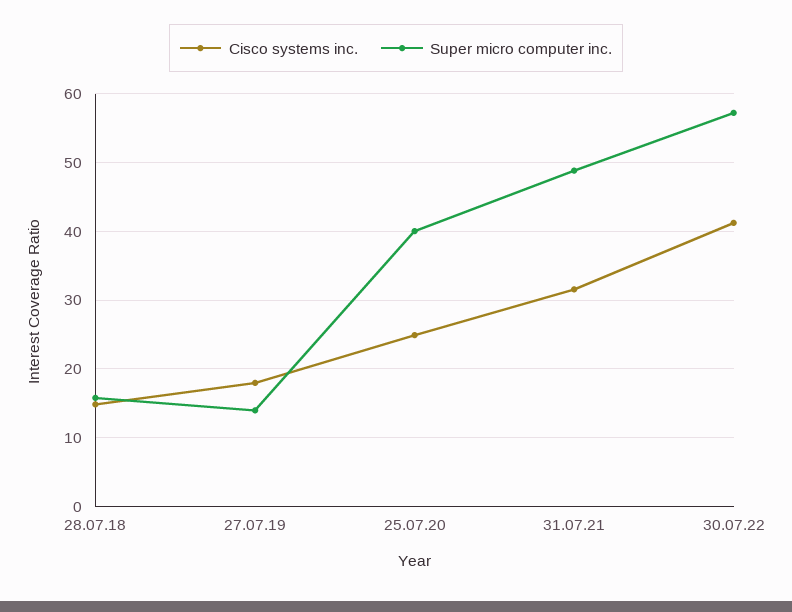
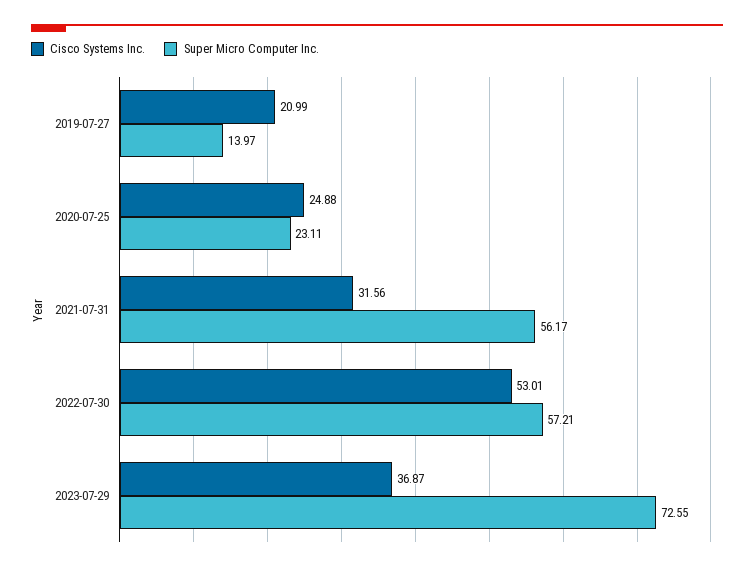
Cisco systems inc., 28.07.18: 15 -> none
Super micro computer inc., 28.07.18: 16 -> none
Cisco systems inc., 27.07.19: 18 -> 20.99
Super micro computer inc., 25.07.20: 40 -> 23.11
Super micro computer inc., 31.07.21: 49 -> 56.17
Cisco systems inc., 30.07.22: 41 -> 53.01
Cisco systems inc., 2023-07-29: none -> 36.87
Super micro computer inc., 2023-07-29: none -> 72.55

